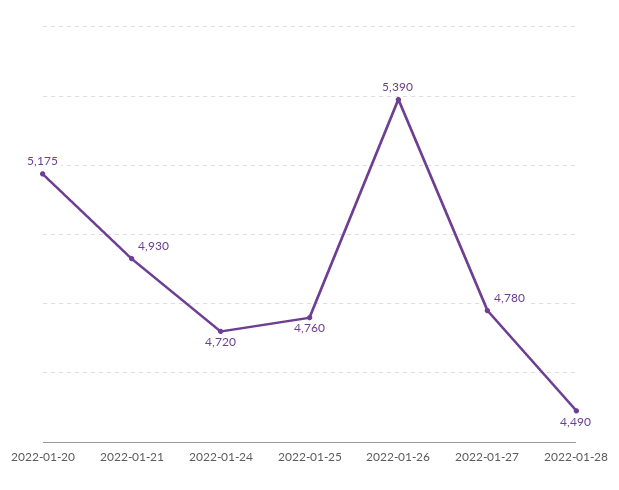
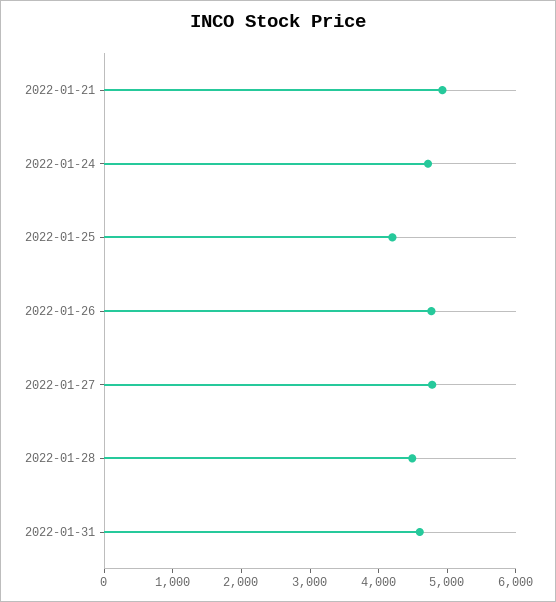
2022-01-20: 5175 -> none
2022-01-25: 4760 -> 4200
2022-01-26: 5390 -> 4800
2022-01-31: none -> 4600

